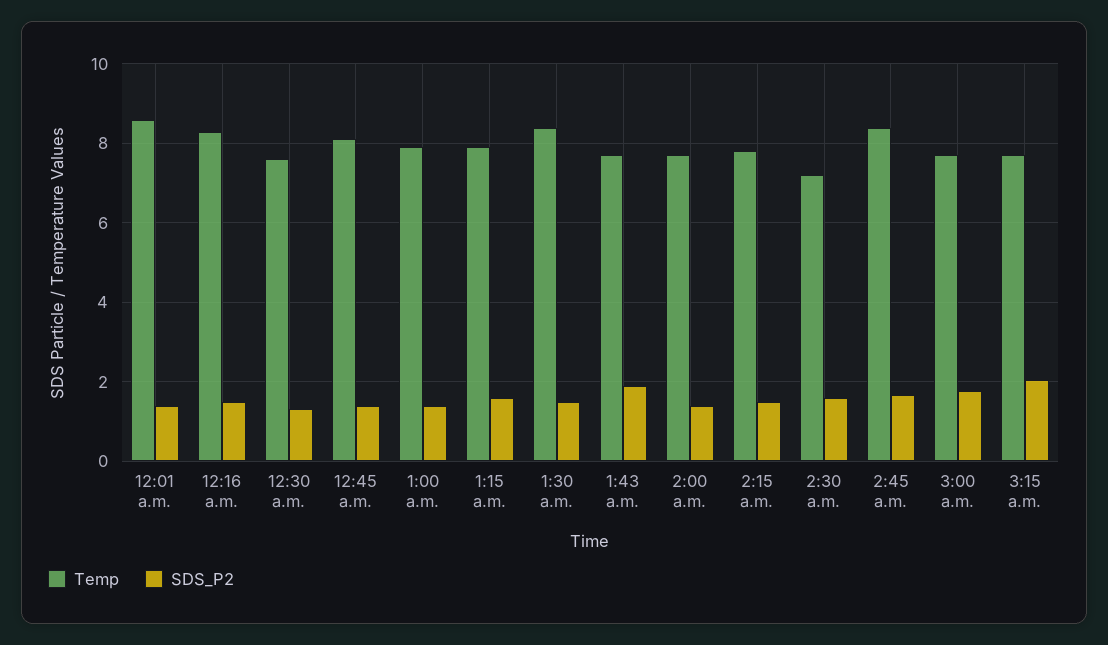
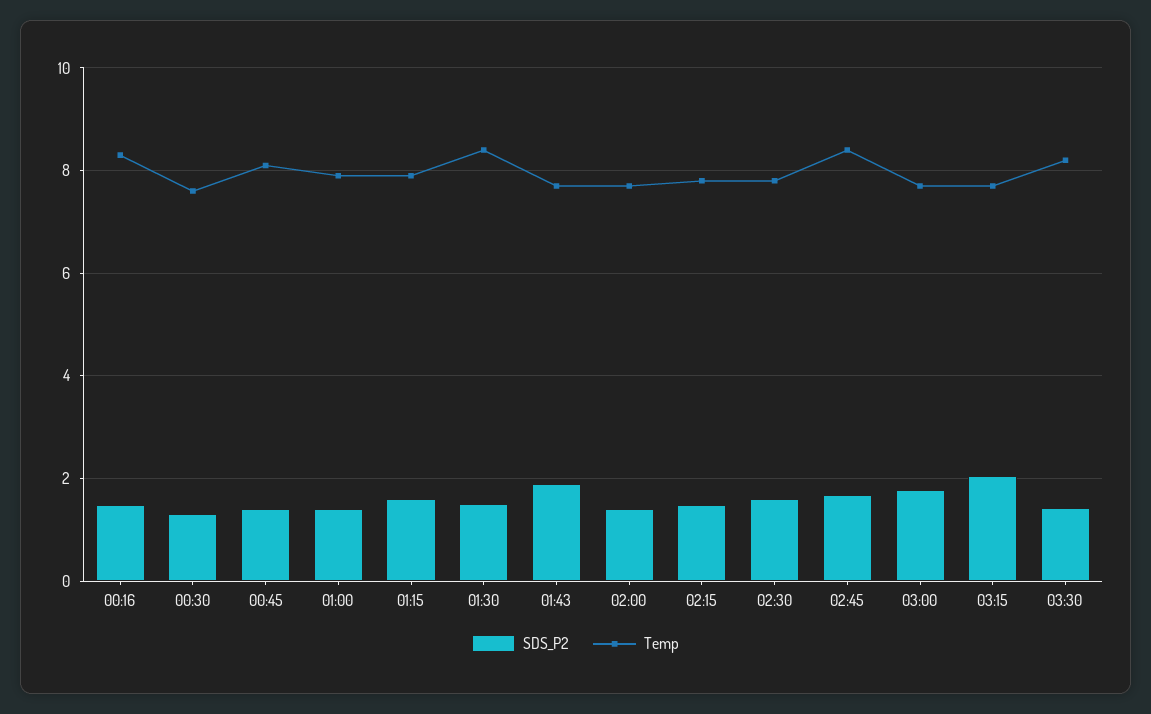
Temp, 12:01 a.m.: 8.6 -> none
SDS_P2, 12:01 a.m.: 1.4 -> none
Temp, 2:30 a.m.: 7.2 -> 7.8
SDS_P2, 03:30: none -> 1.4
Temp, 03:30: none -> 8.2

